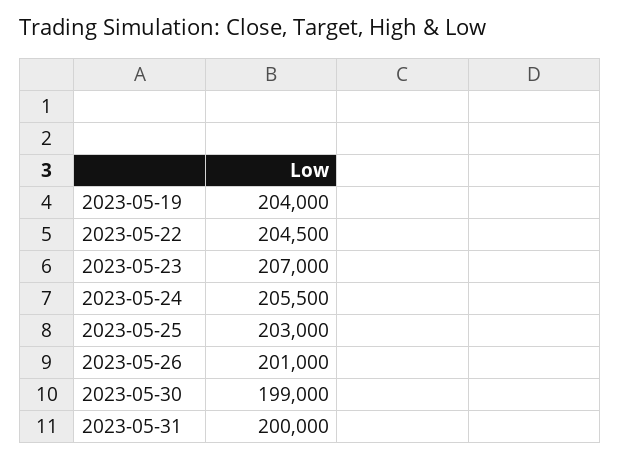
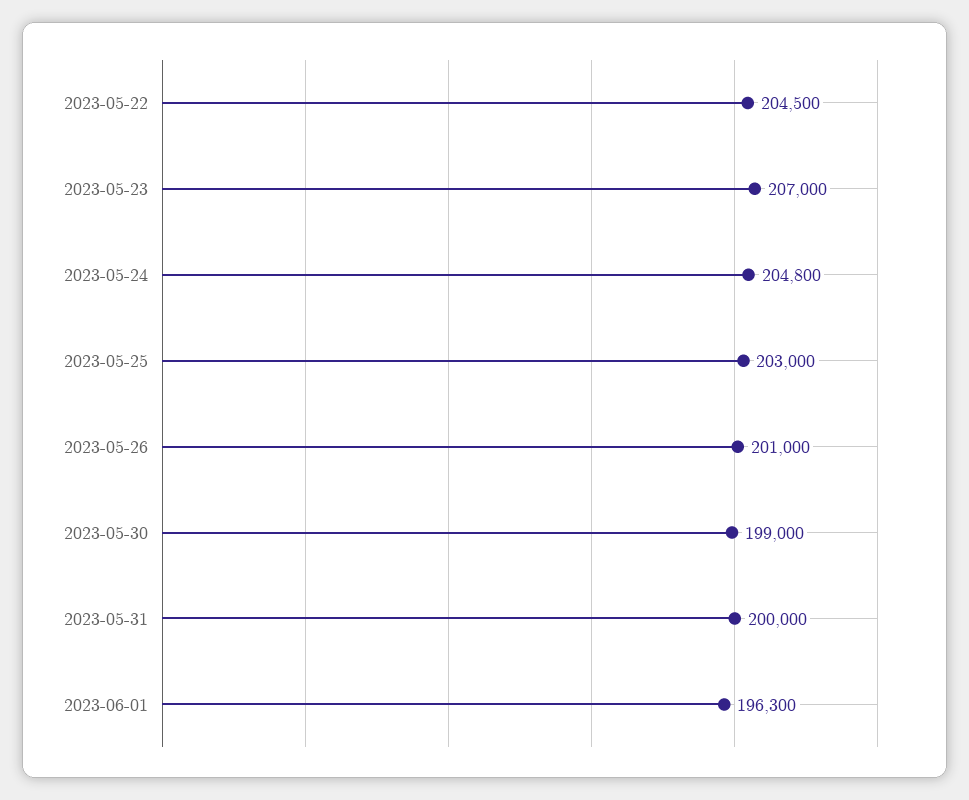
2023-05-19: 204000 -> none
2023-05-24: 205500 -> 204800
2023-06-01: none -> 196300

